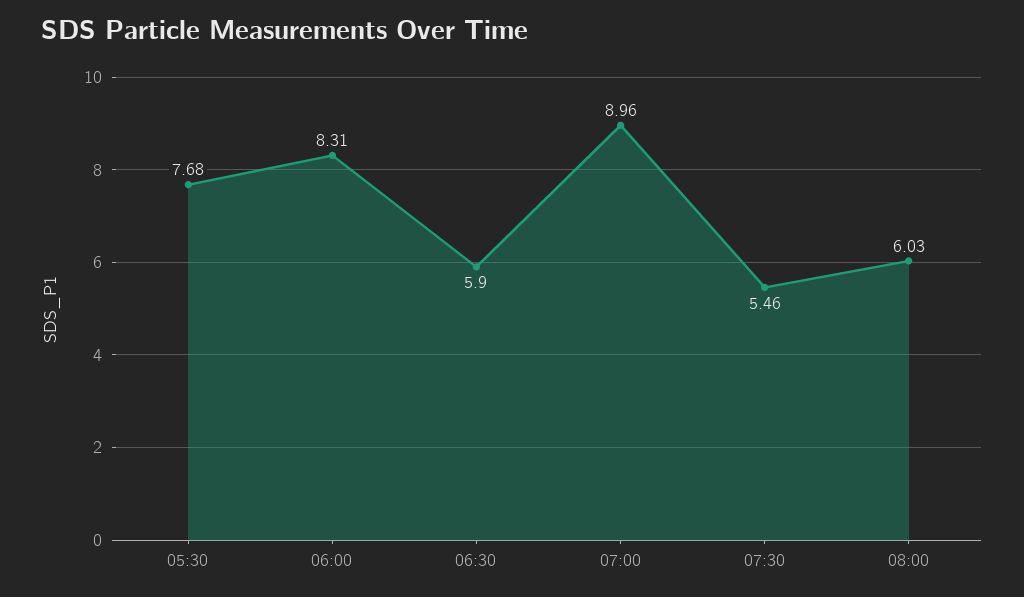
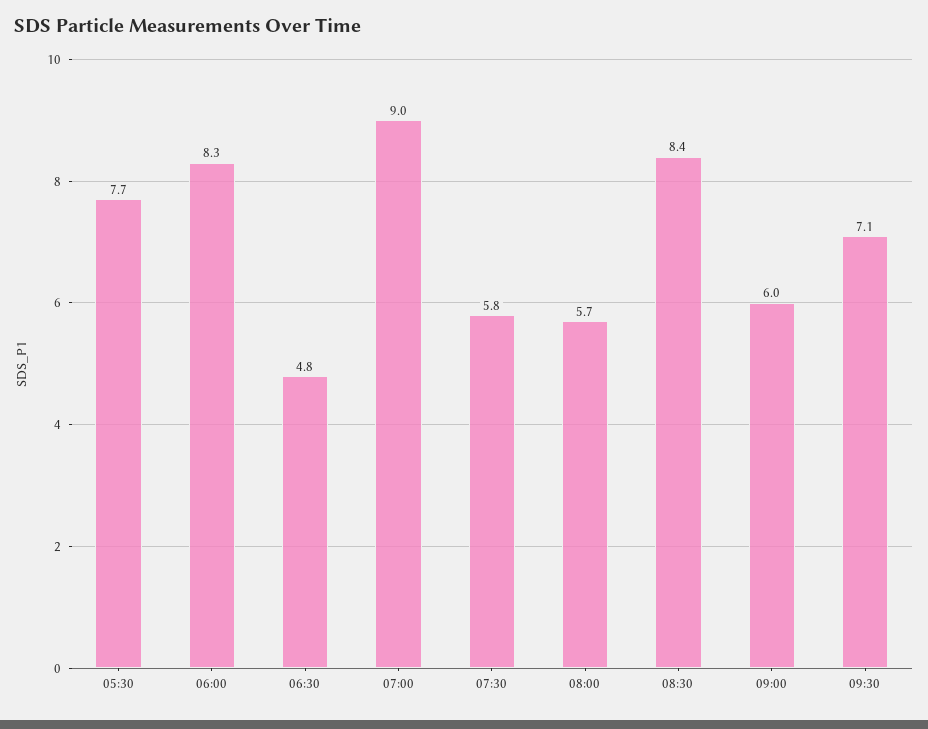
06:30: 5.9 -> 4.8
07:30: 5.46 -> 5.8
08:00: 6.03 -> 5.7
08:30: none -> 8.4
09:00: none -> 6
09:30: none -> 7.1

